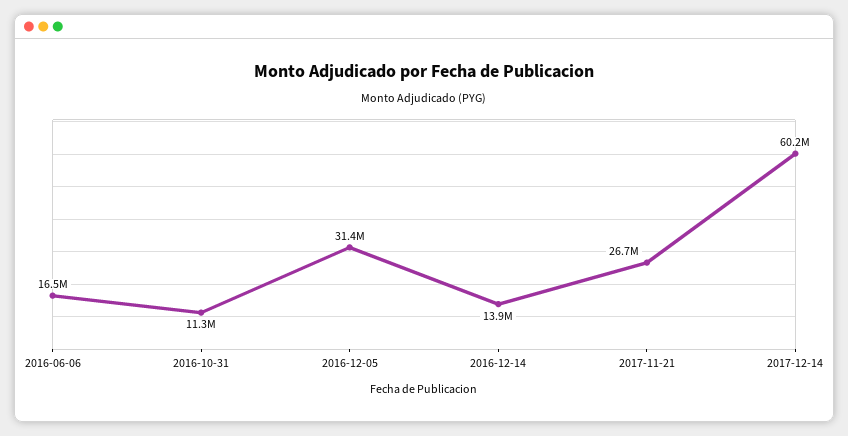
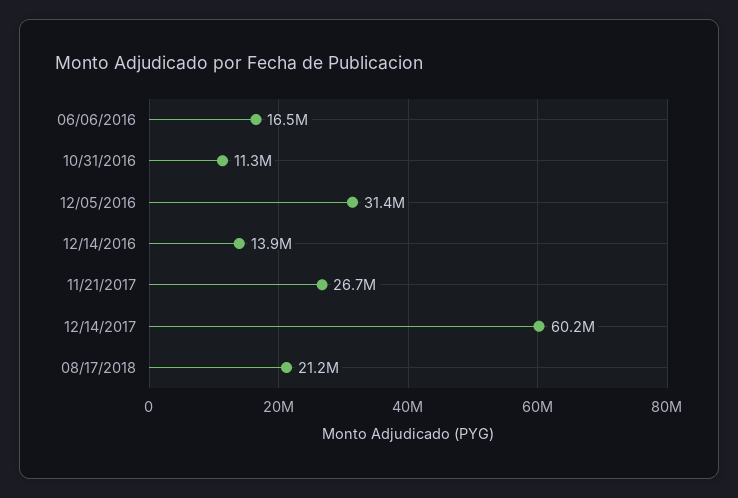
08/17/2018: none -> 21200000

